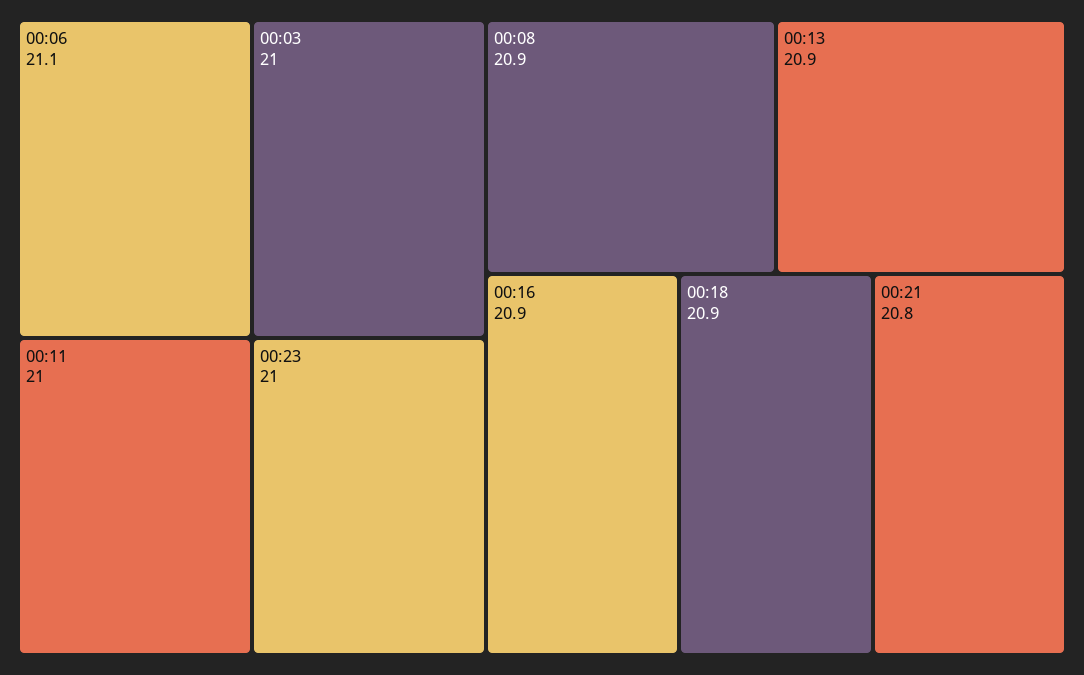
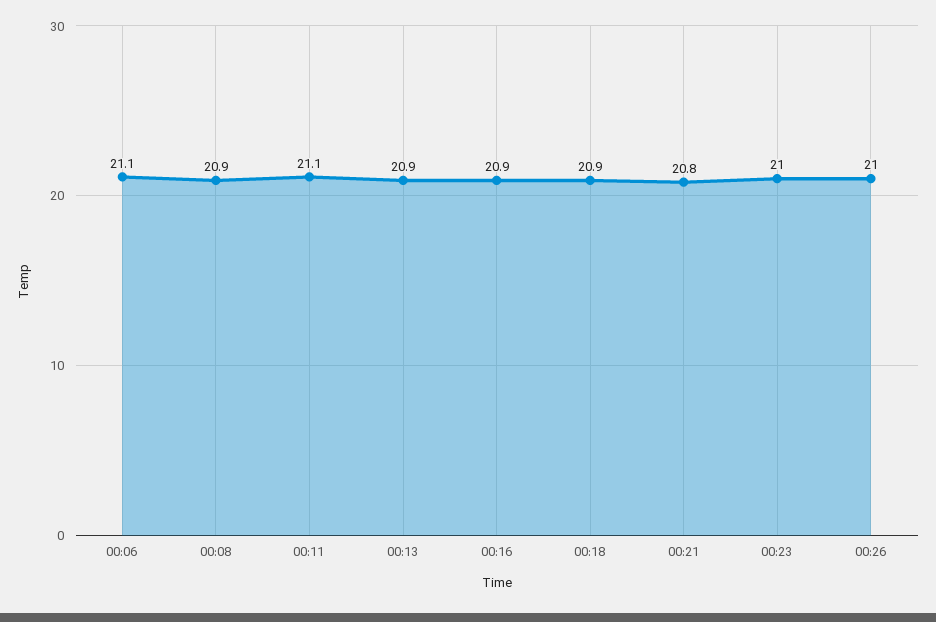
00:03: 21 -> none
00:11: 21 -> 21.1
00:26: none -> 21

